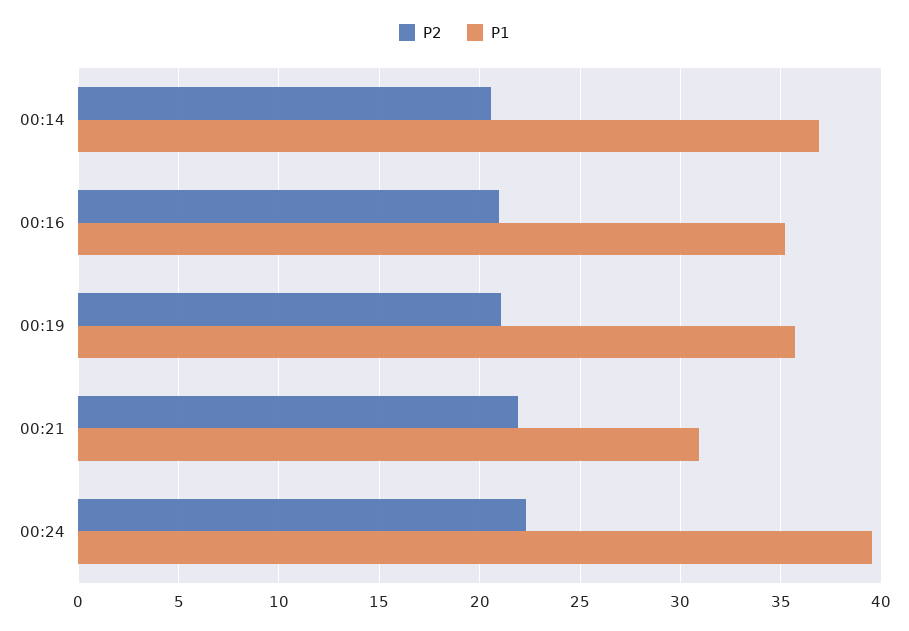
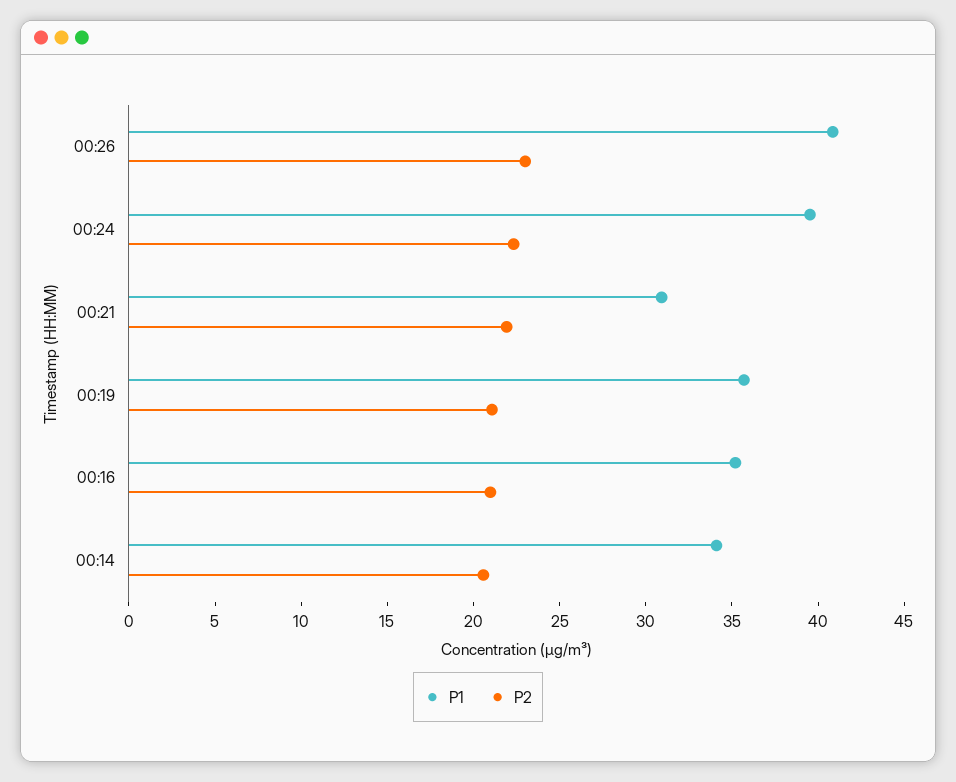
P1, 00:14: 37 -> 34
P1, 00:26: none -> 41
P2, 00:26: none -> 23

